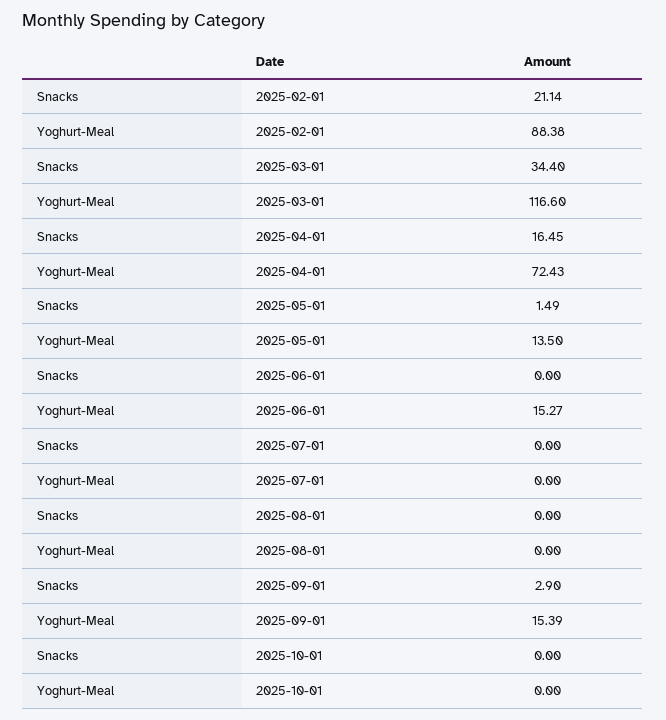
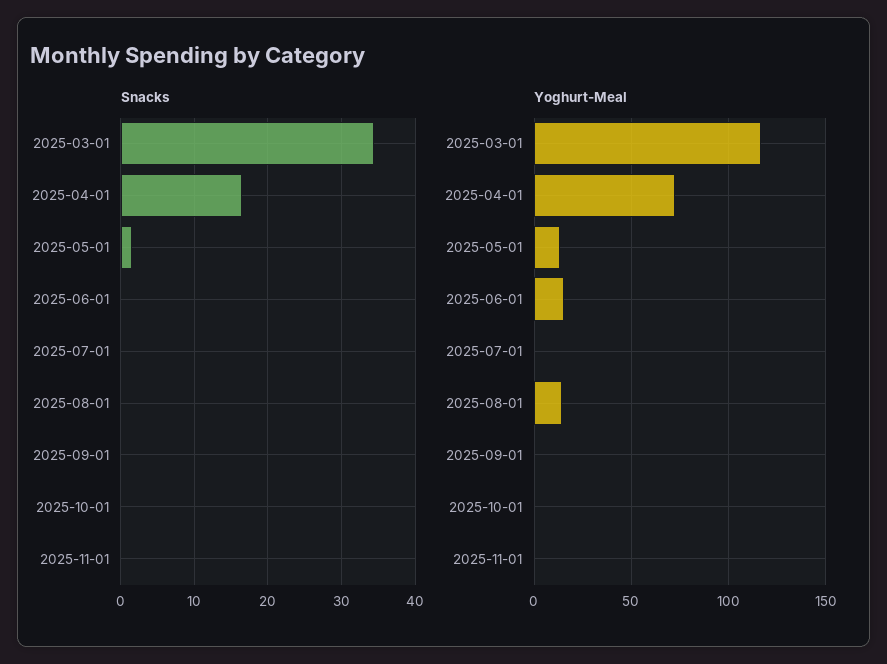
Snacks, 2025-02-01: 21.14 -> none
Yoghurt-Meal, 2025-02-01: 88.38 -> none
Yoghurt-Meal, 2025-08-01: 0 -> 15
Snacks, 2025-09-01: 2.9 -> 0
Yoghurt-Meal, 2025-09-01: 15.39 -> 0
Snacks, 2025-11-01: none -> 0
Yoghurt-Meal, 2025-11-01: none -> 0

